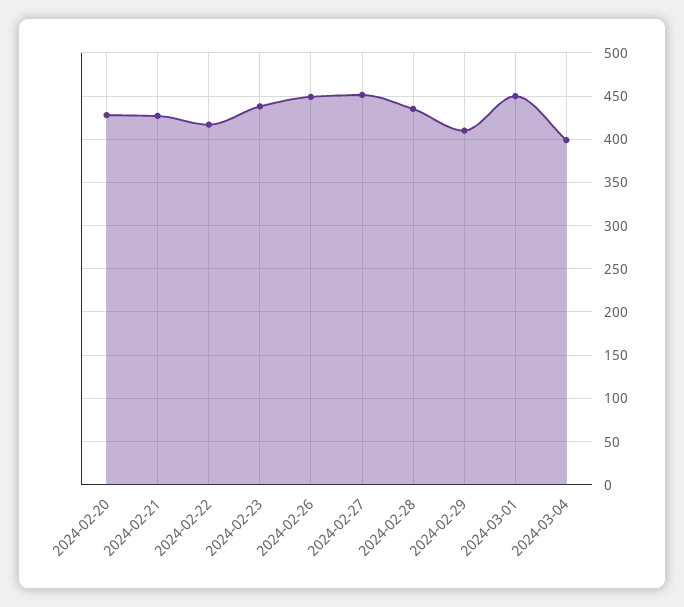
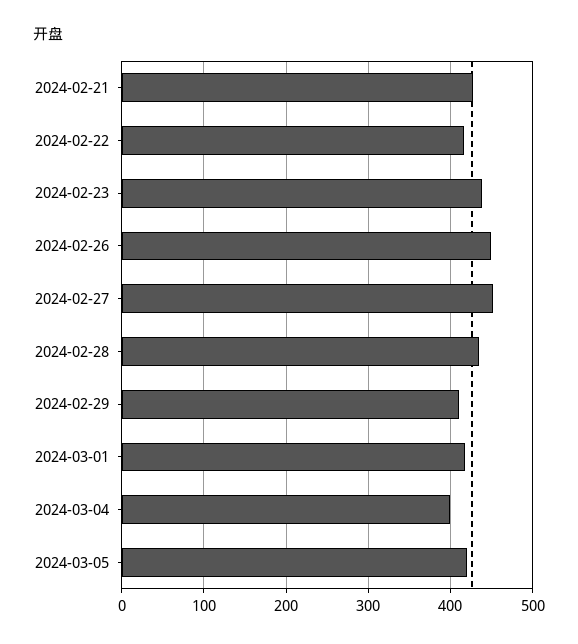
2024-02-20: 430 -> none
2024-03-01: 450 -> 420
2024-03-05: none -> 420

